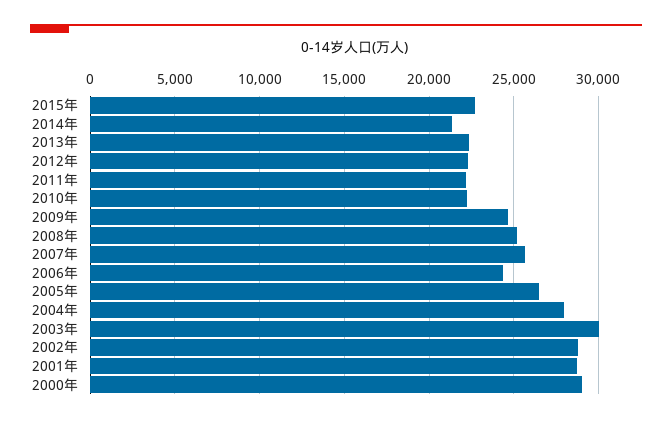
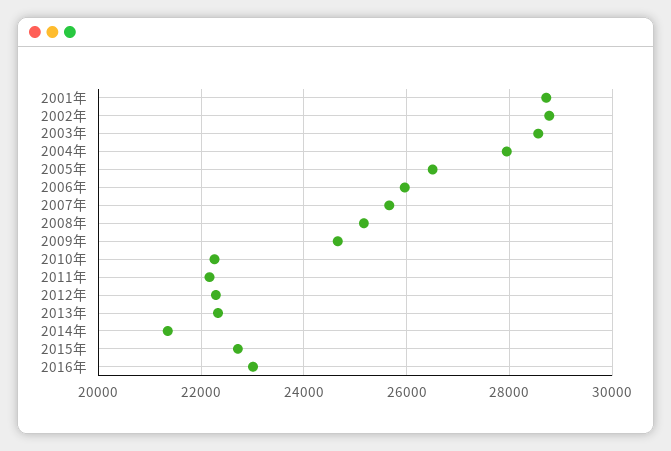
2006年: 24500 -> 26000
2003年: 30000 -> 28600
2000年: 29000 -> none
2016年: none -> 23000

